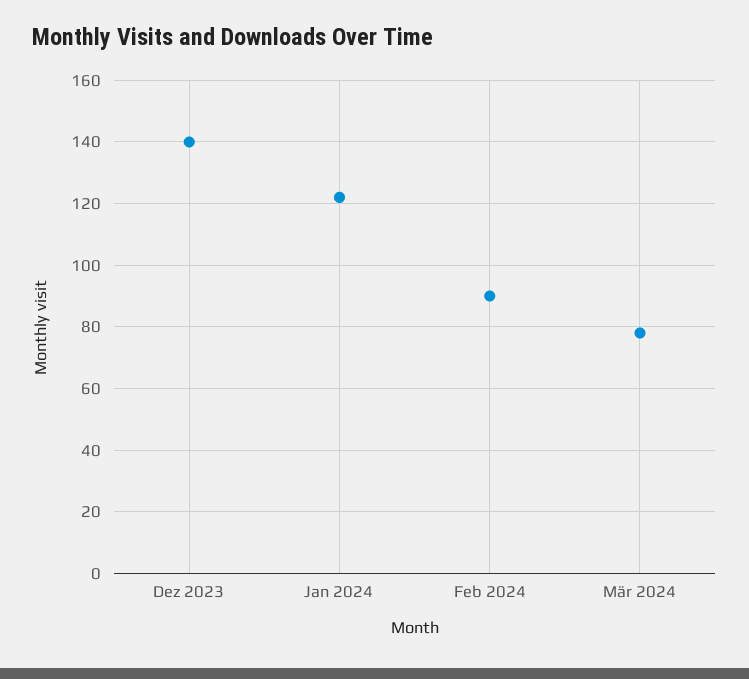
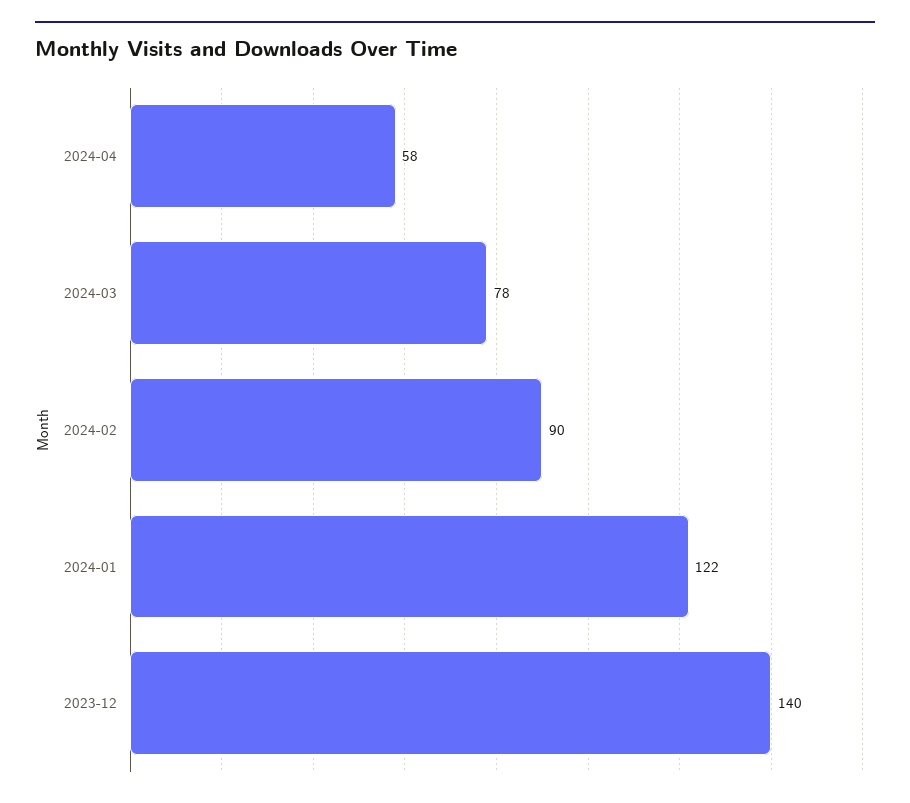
2024-04: none -> 58

